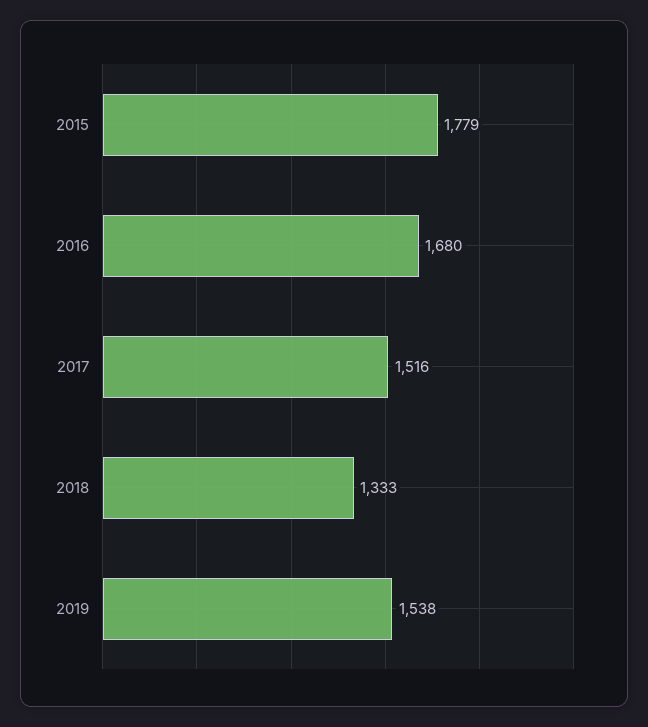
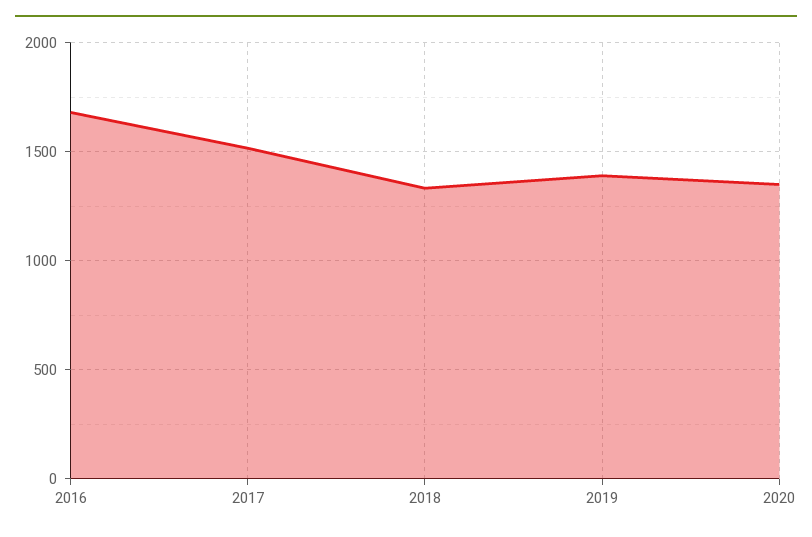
2015: 1779 -> none
2019: 1538 -> 1400
2020: none -> 1350

